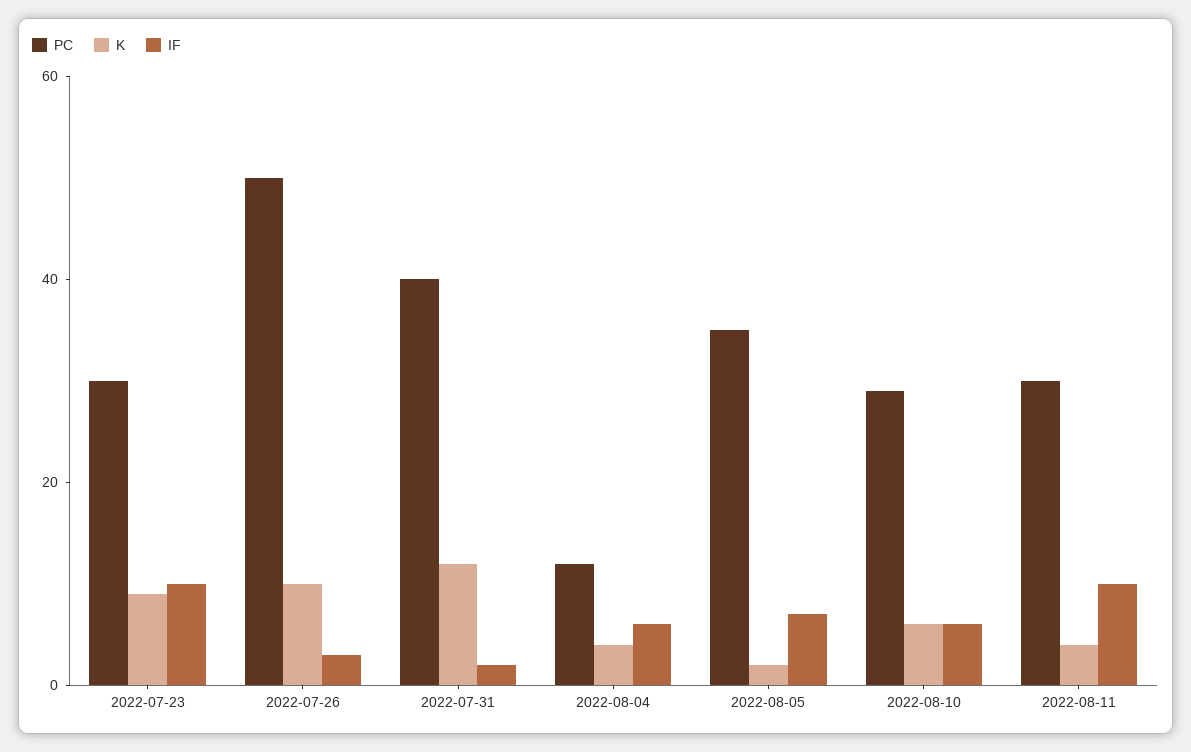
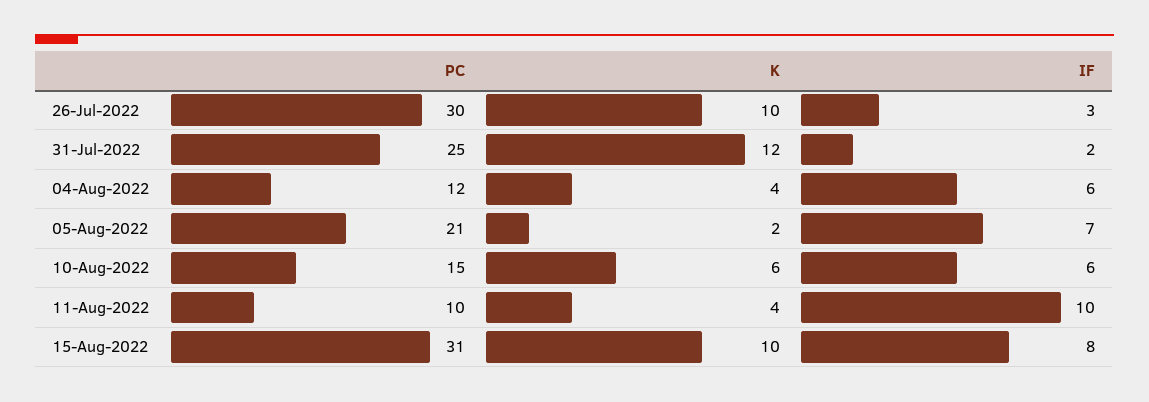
PC, 2022-07-23: 30 -> none
K, 2022-07-23: 10 -> none
IF, 2022-07-23: 10 -> none
PC, 2022-07-26: 50 -> 30
PC, 2022-07-31: 40 -> 25
PC, 2022-08-05: 35 -> 21
PC, 2022-08-10: 30 -> 15
PC, 2022-08-11: 30 -> 10
PC, 15-Aug-2022: none -> 31
K, 15-Aug-2022: none -> 10
IF, 15-Aug-2022: none -> 8

